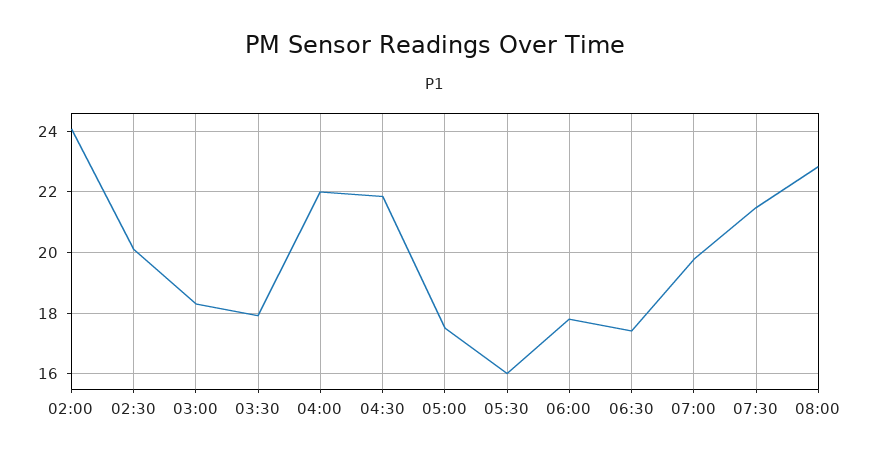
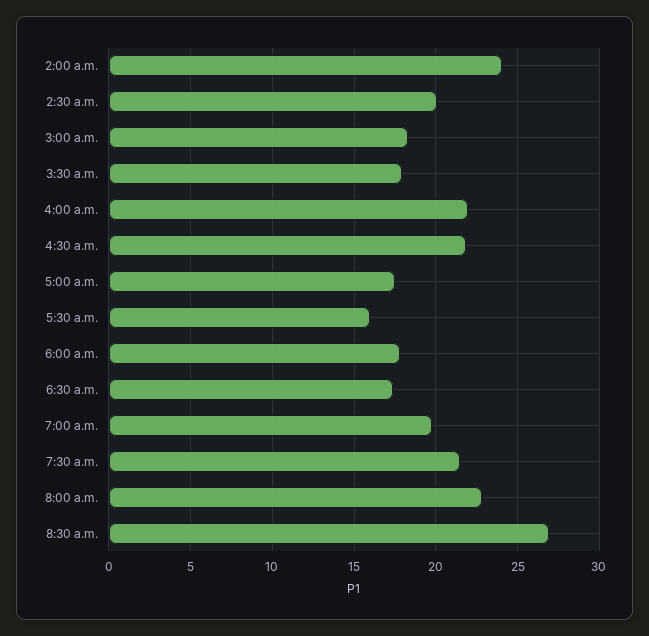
8:30 a.m.: none -> 27

